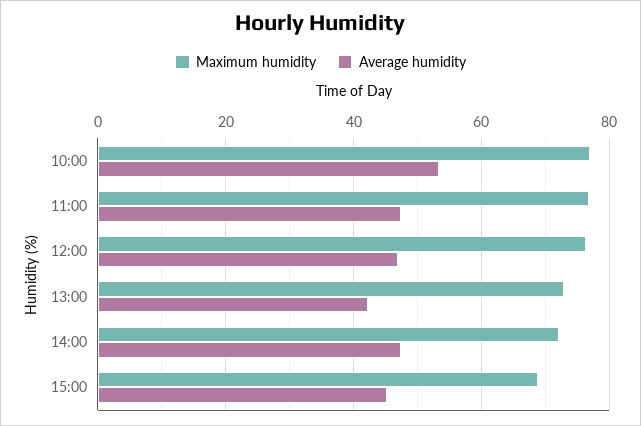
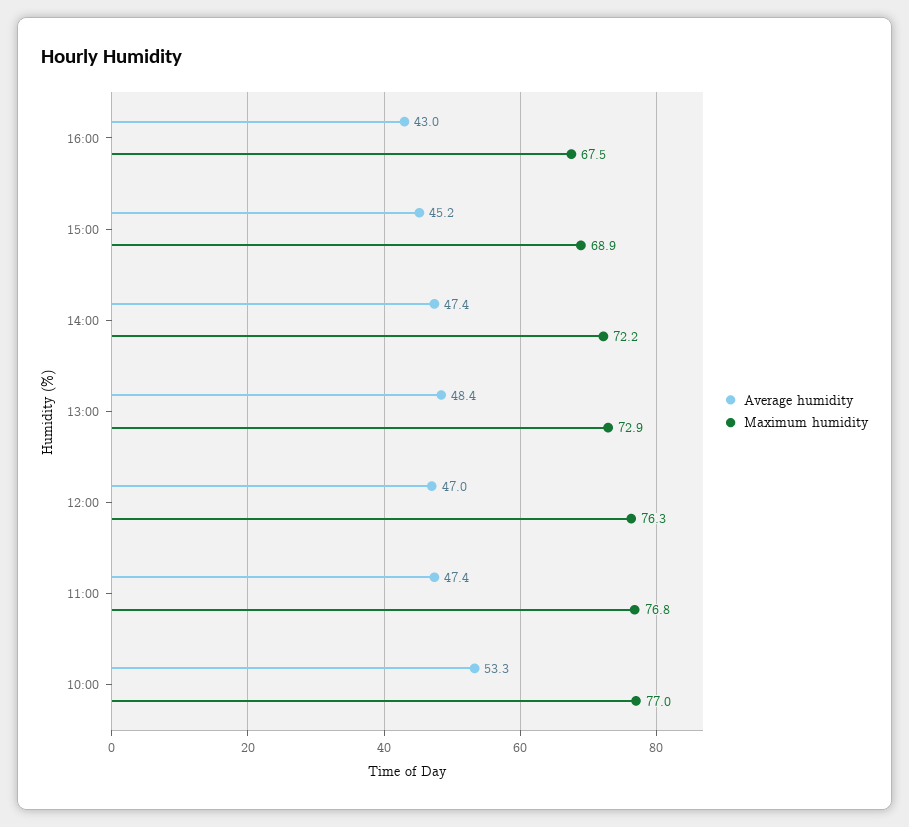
Average humidity, 13:00: 42 -> 48.4
Average humidity, 16:00: none -> 43
Maximum humidity, 16:00: none -> 67.5

